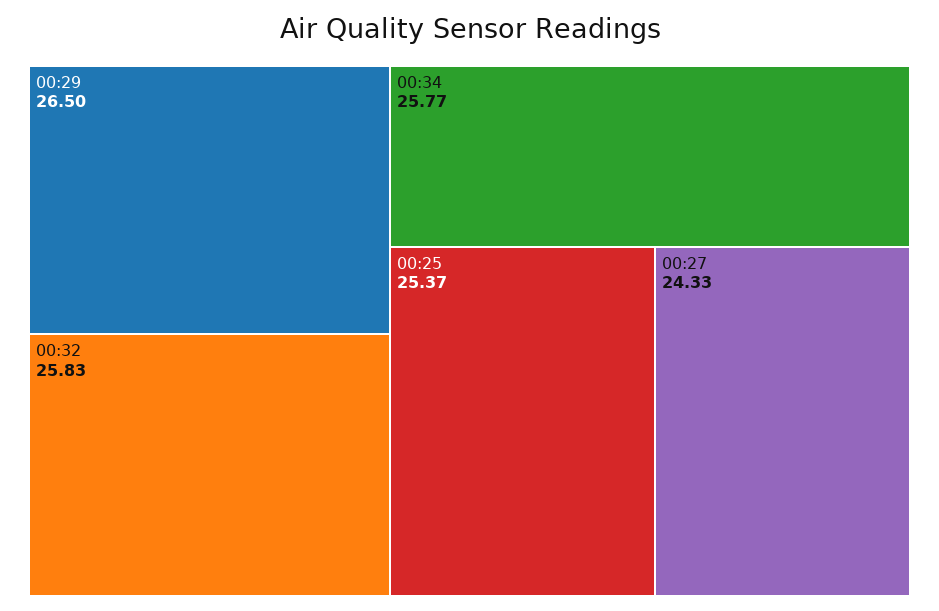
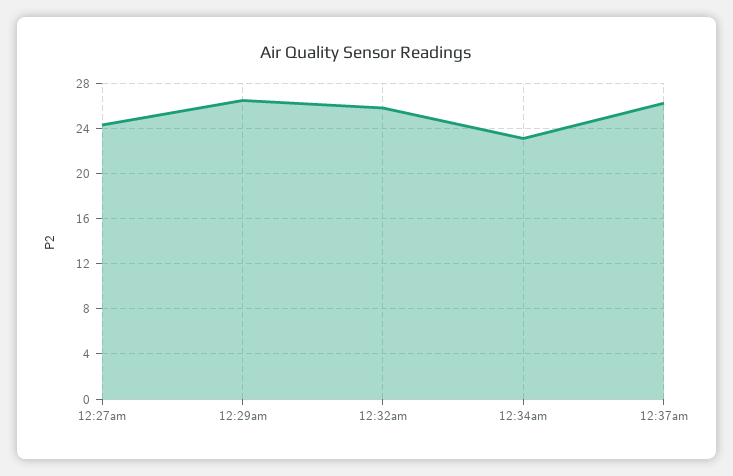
00:34: 25.77 -> 23
00:25: 25.37 -> none
12:37am: none -> 26

